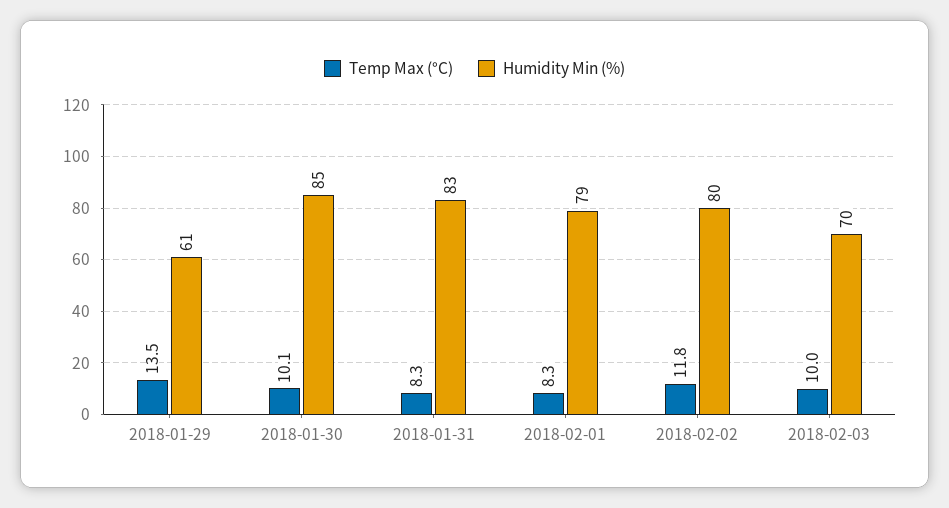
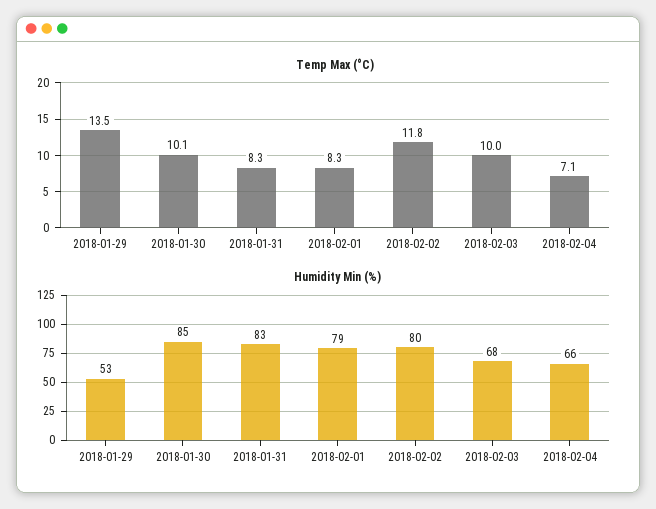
Humidity Min (%), 2018-01-29: 61 -> 53
Humidity Min (%), 2018-02-03: 70 -> 68
Temp Max (°C), 2018-02-04: none -> 7.1
Humidity Min (%), 2018-02-04: none -> 66

